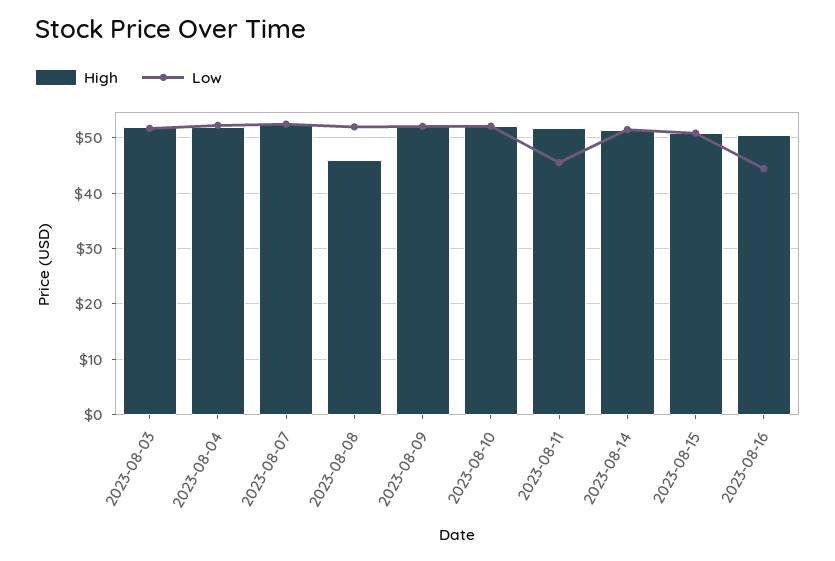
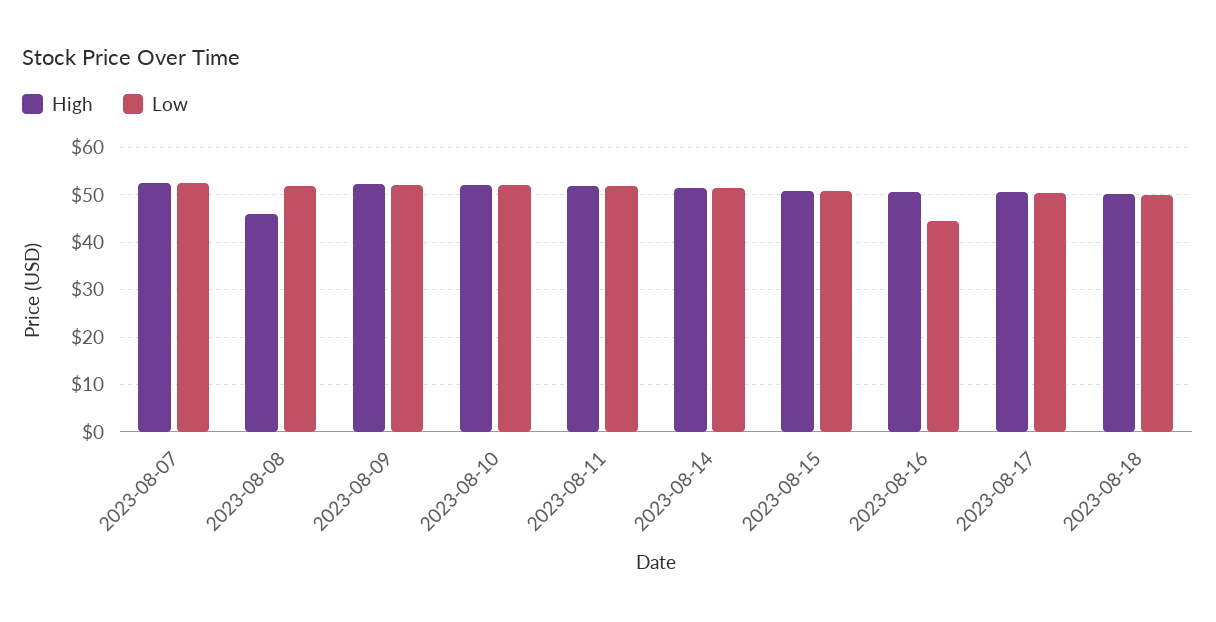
High, 2023-08-03: 52 -> none
Low, 2023-08-03: 52 -> none
High, 2023-08-04: 52 -> none
Low, 2023-08-04: 52 -> none
Low, 2023-08-11: 46 -> 52
High, 2023-08-17: none -> 50
Low, 2023-08-17: none -> 50
High, 2023-08-18: none -> 50
Low, 2023-08-18: none -> 50

